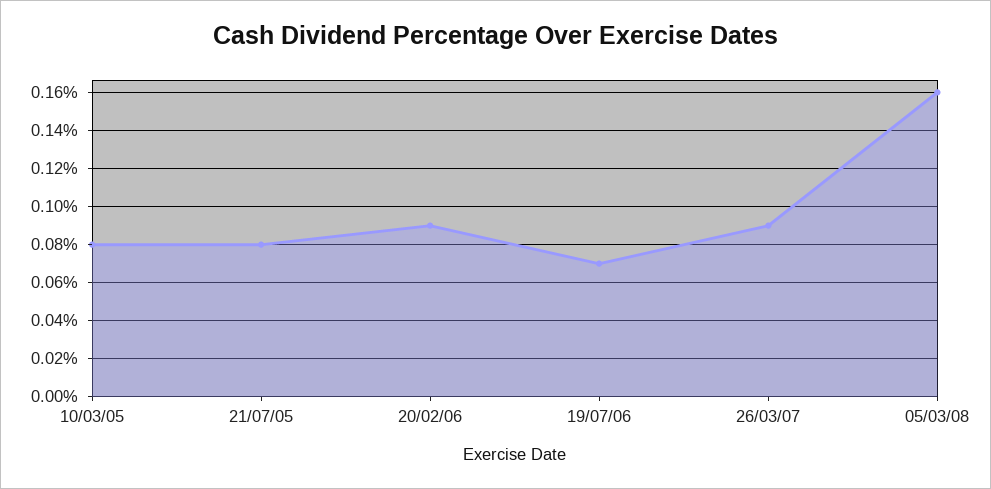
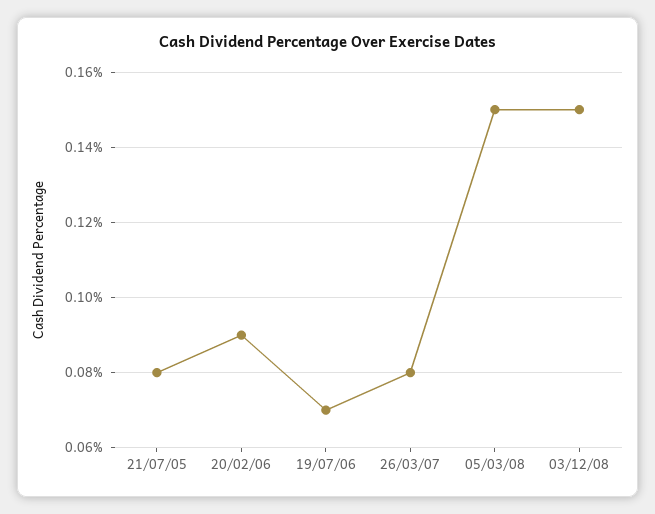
10/03/05: 0.08 -> none
26/03/07: 0.09 -> 0.08
05/03/08: 0.16 -> 0.15
03/12/08: none -> 0.15

